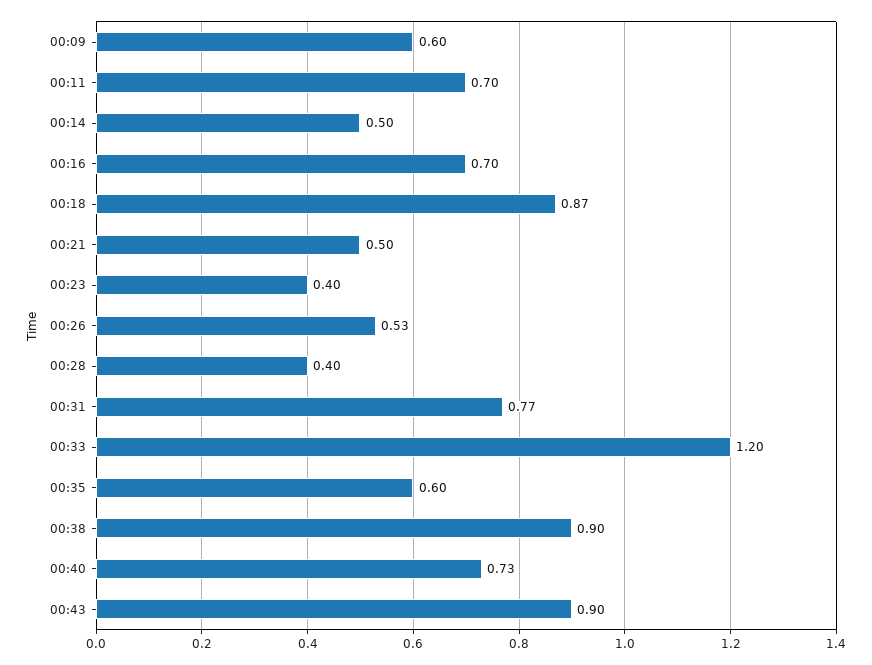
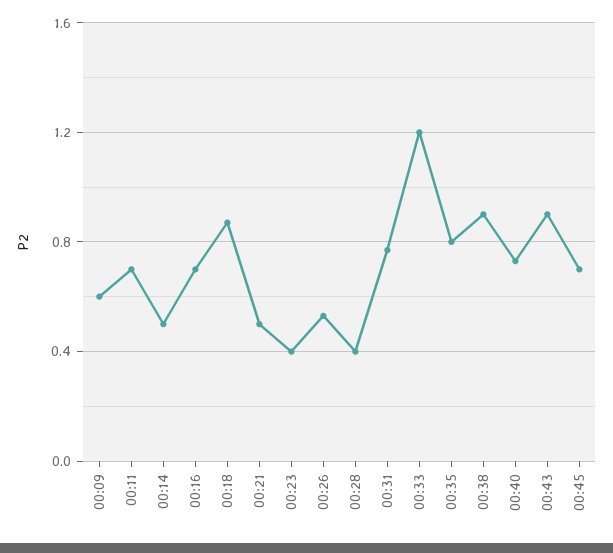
00:35: 0.6 -> 0.8
00:45: none -> 0.7

